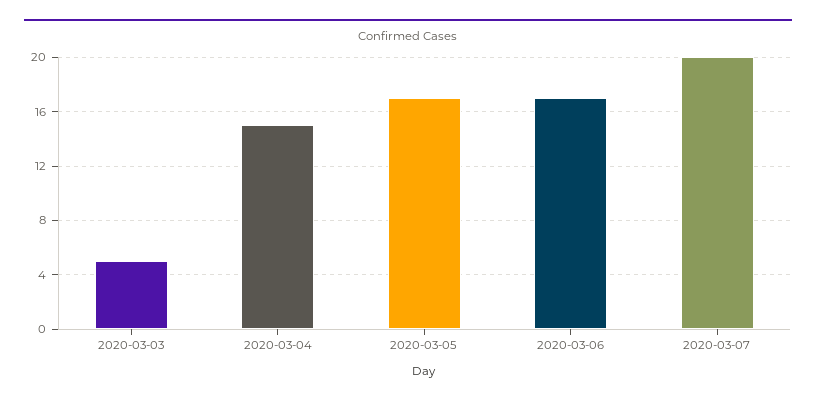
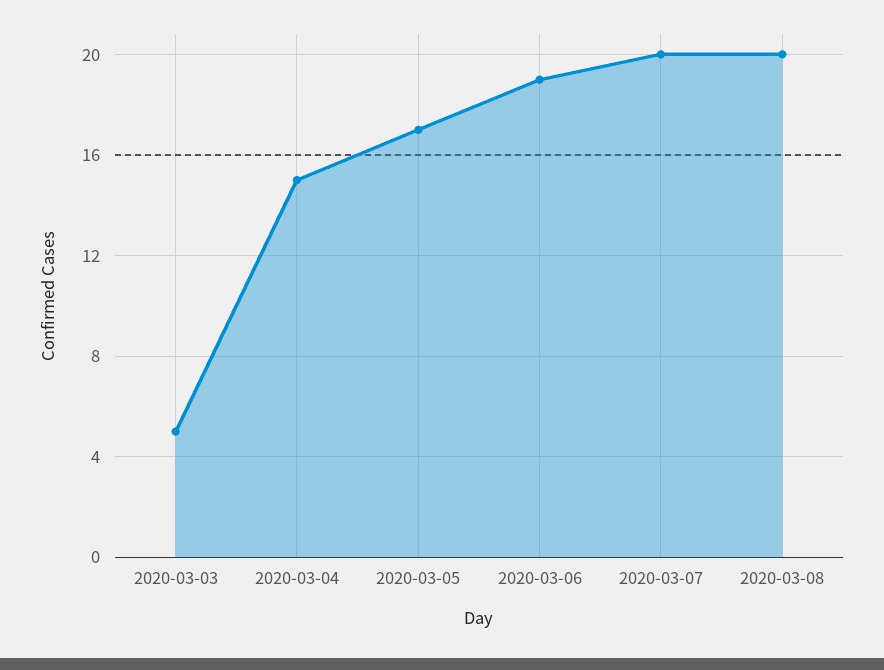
2020-03-06: 17 -> 19
2020-03-08: none -> 20

